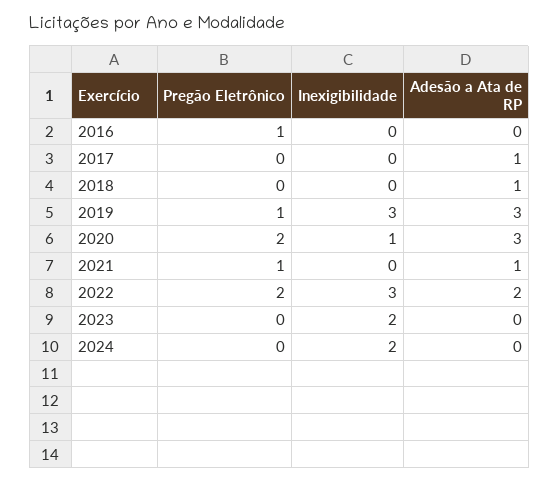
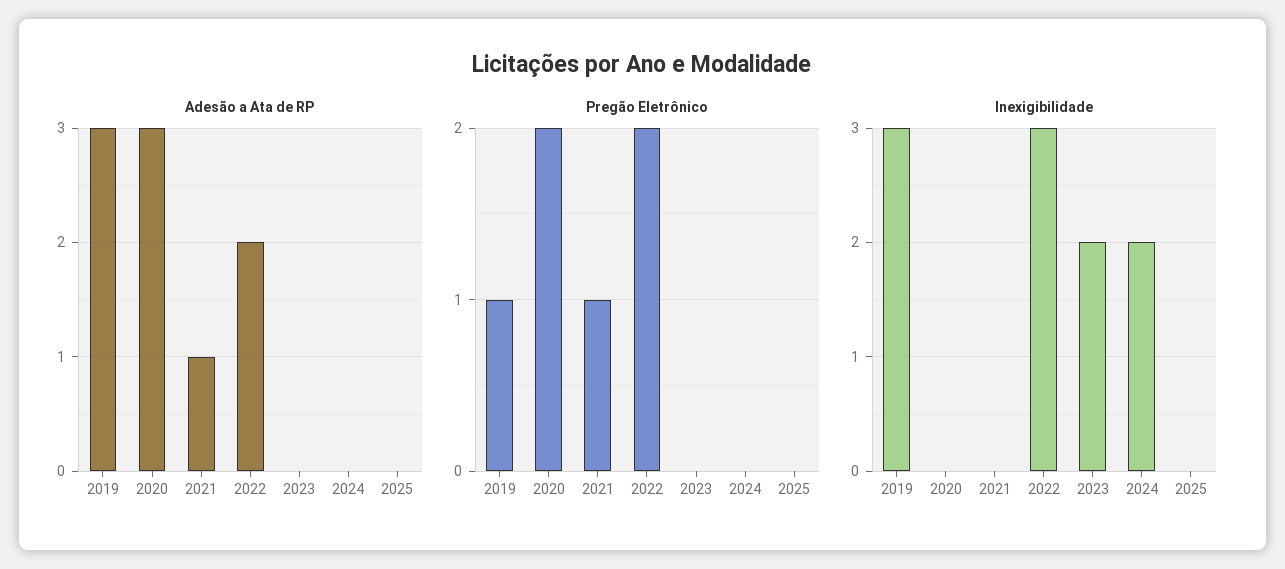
Pregão Eletrônico, 2016: 1 -> none
Inexigibilidade, 2016: 0 -> none
Adesão a Ata de RP, 2016: 0 -> none
Pregão Eletrônico, 2017: 0 -> none
Inexigibilidade, 2017: 0 -> none
Adesão a Ata de RP, 2017: 1 -> none
Pregão Eletrônico, 2018: 0 -> none
Inexigibilidade, 2018: 0 -> none
Adesão a Ata de RP, 2018: 1 -> none
Inexigibilidade, 2020: 1 -> 0
Adesão a Ata de RP, 2025: none -> 0
Pregão Eletrônico, 2025: none -> 0
Inexigibilidade, 2025: none -> 0

